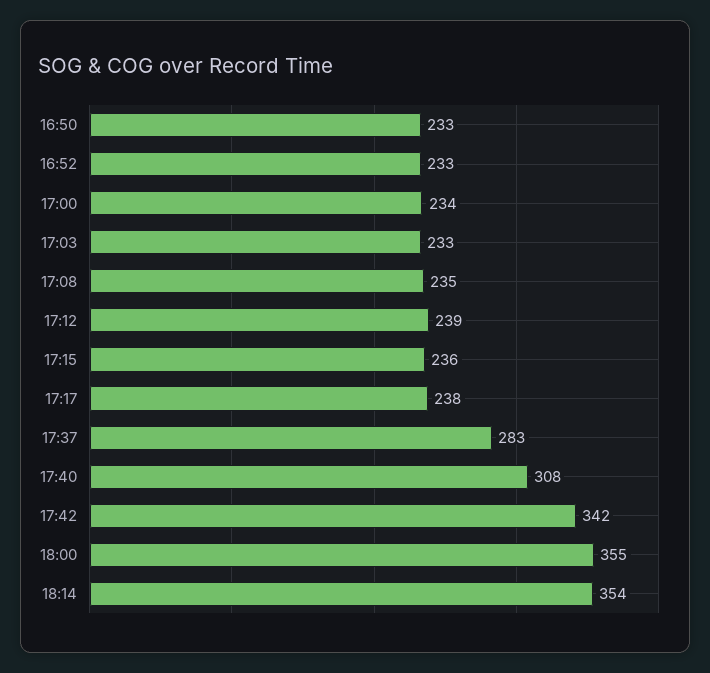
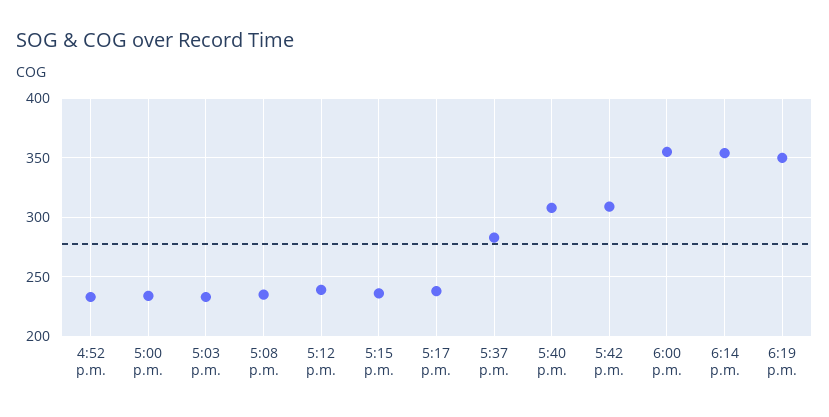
16:50: 233 -> none
17:42: 342 -> 310
6:19 p.m.: none -> 350

